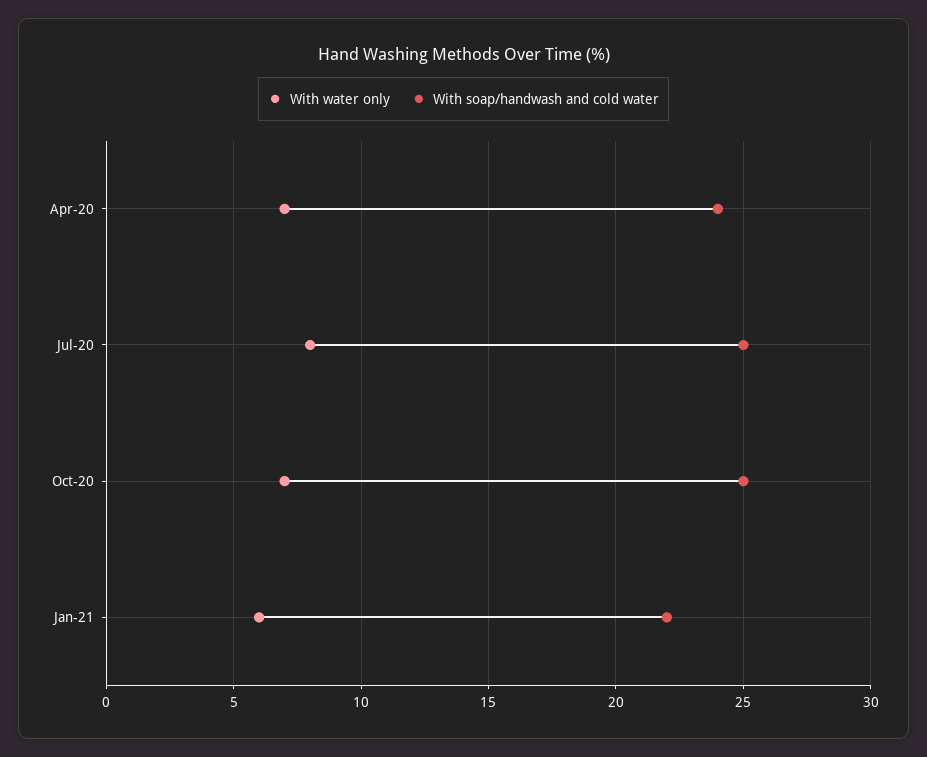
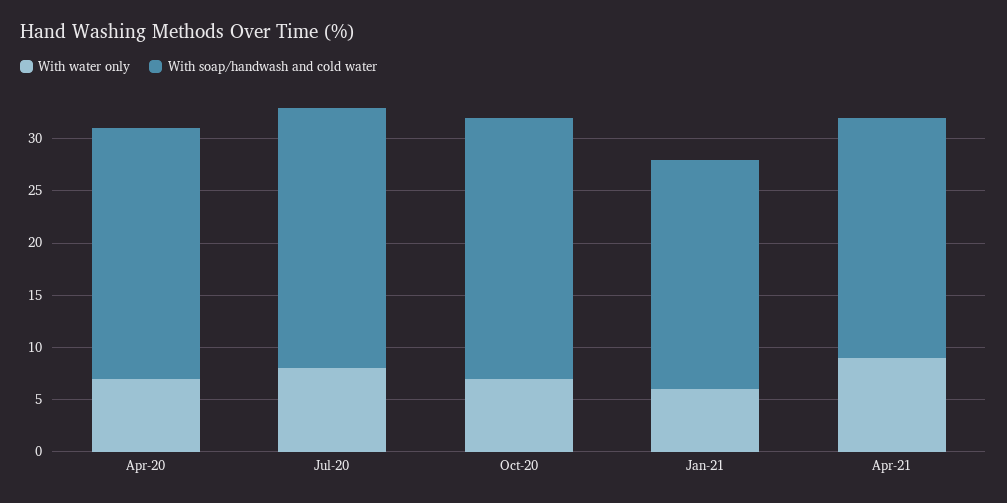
With water only, Apr-21: none -> 9
With soap/handwash and cold water, Apr-21: none -> 23

